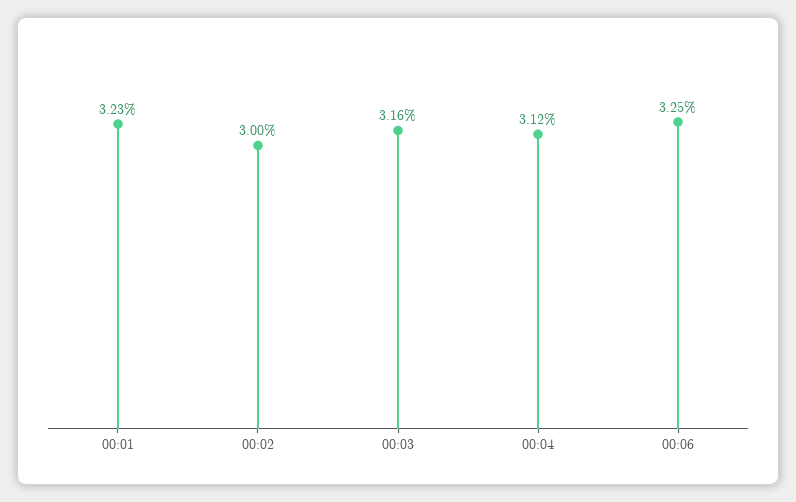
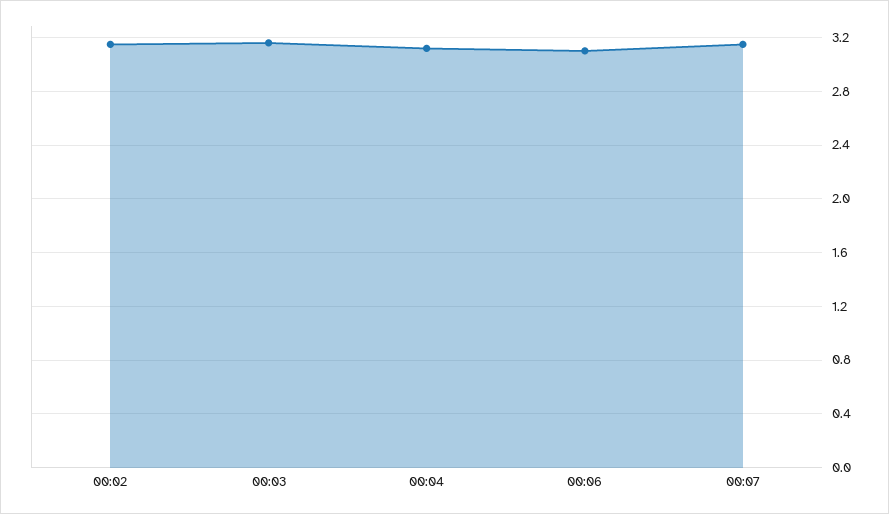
00:01: 3.23 -> none
00:02: 3 -> 3.15
00:06: 3.25 -> 3.1
00:07: none -> 3.15

